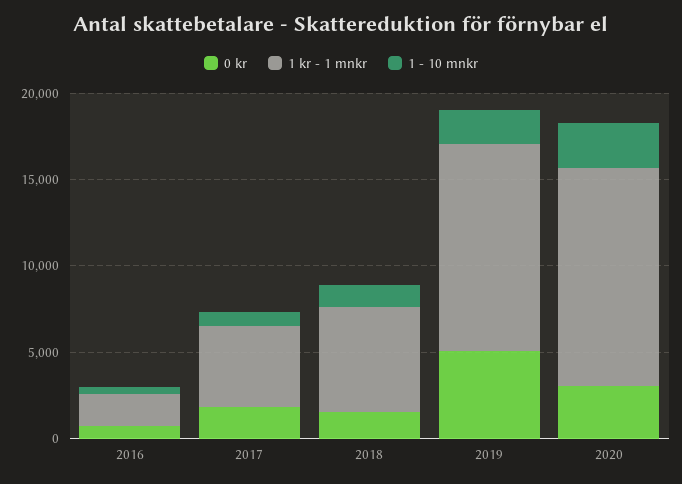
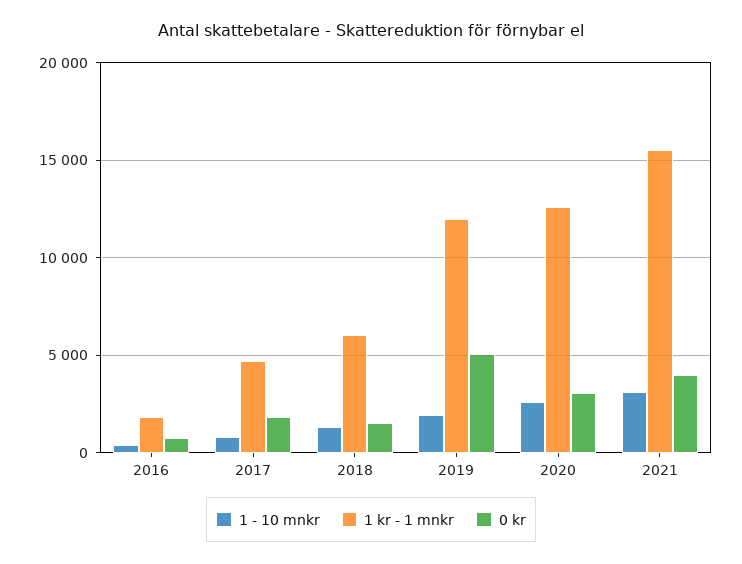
1 - 10 mnkr, 2021: none -> 3000
1 kr - 1 mnkr, 2021: none -> 15500
0 kr, 2021: none -> 4000

